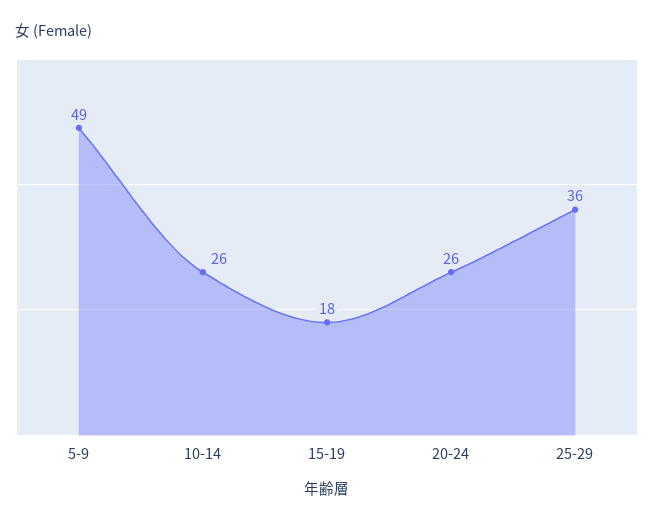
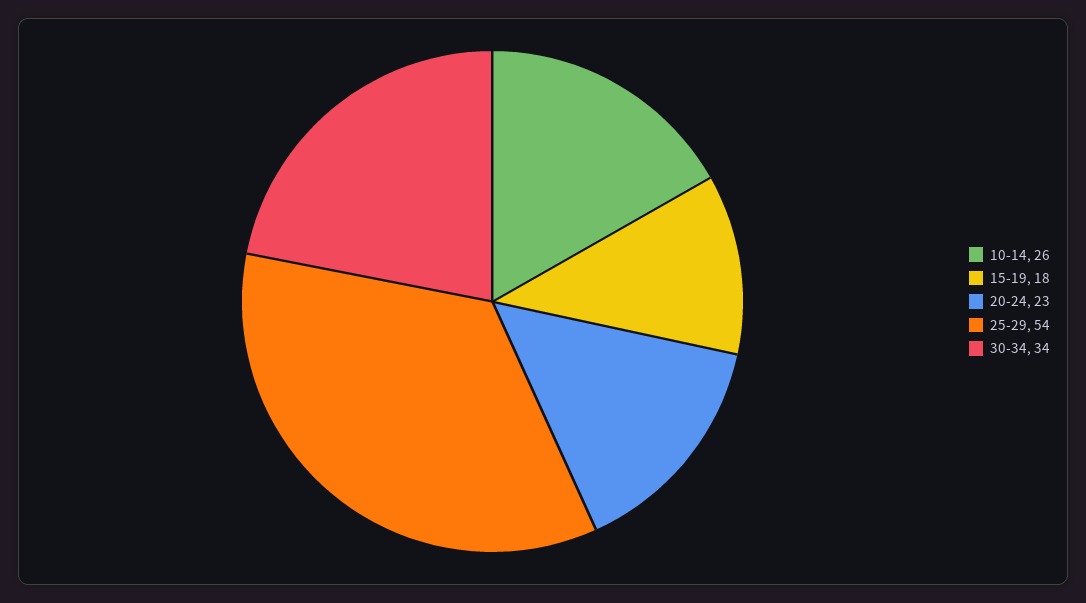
5-9: 49 -> none
20-24: 26 -> 23
25-29: 36 -> 54
30-34: none -> 34

